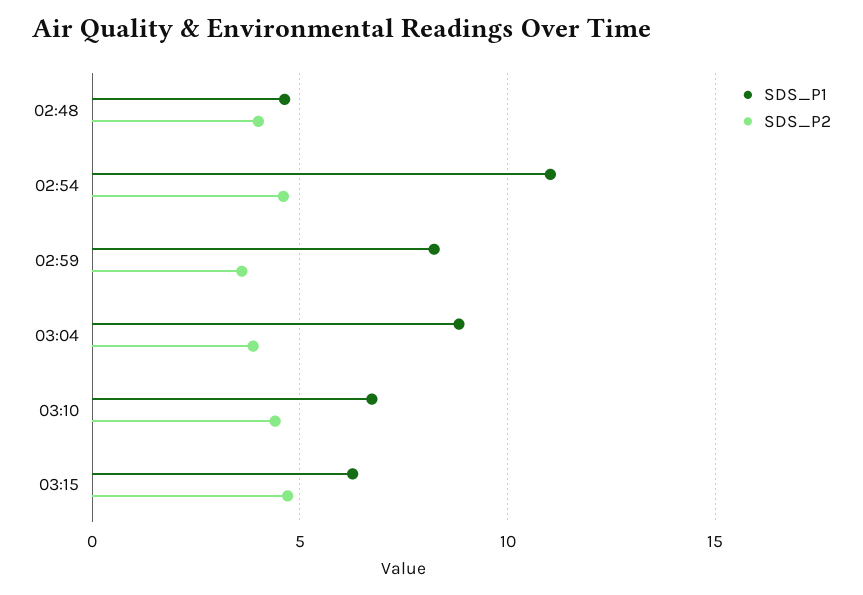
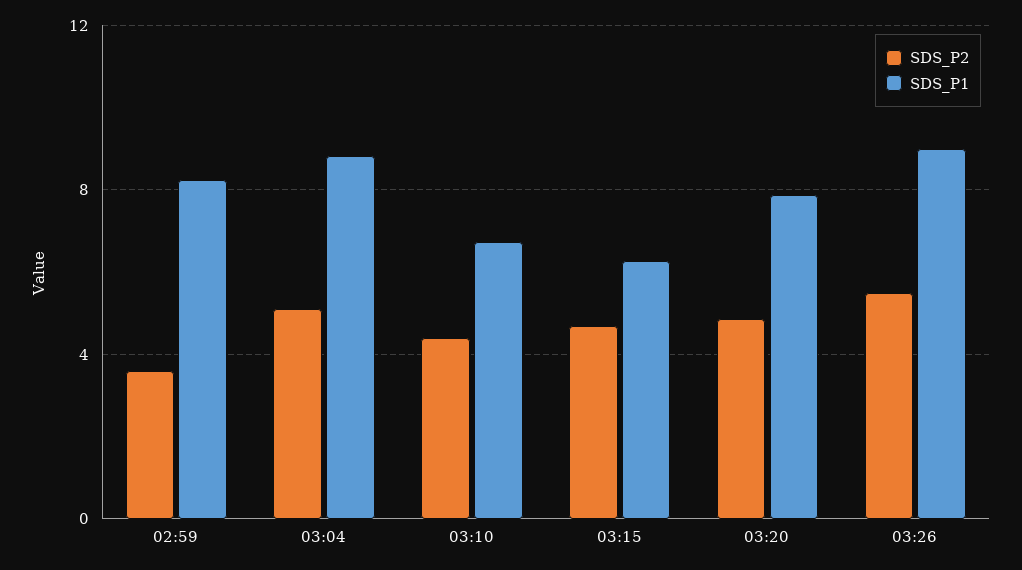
SDS_P1, 02:48: 4.5 -> none
SDS_P2, 02:48: 4 -> none
SDS_P1, 02:54: 11 -> none
SDS_P2, 02:54: 4.5 -> none
SDS_P2, 03:04: 4 -> 5
SDS_P2, 03:20: none -> 5
SDS_P1, 03:20: none -> 8
SDS_P2, 03:26: none -> 5.5
SDS_P1, 03:26: none -> 9

